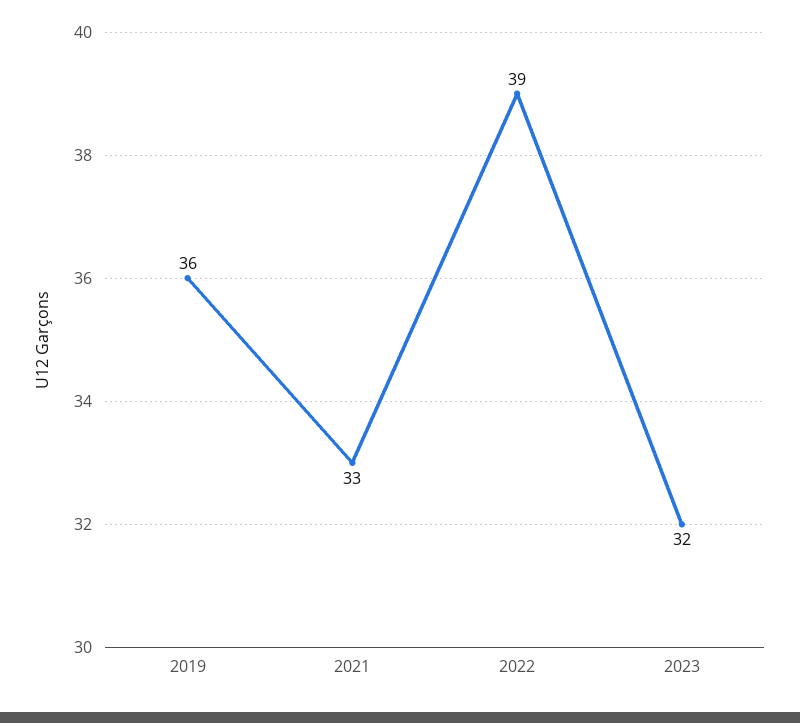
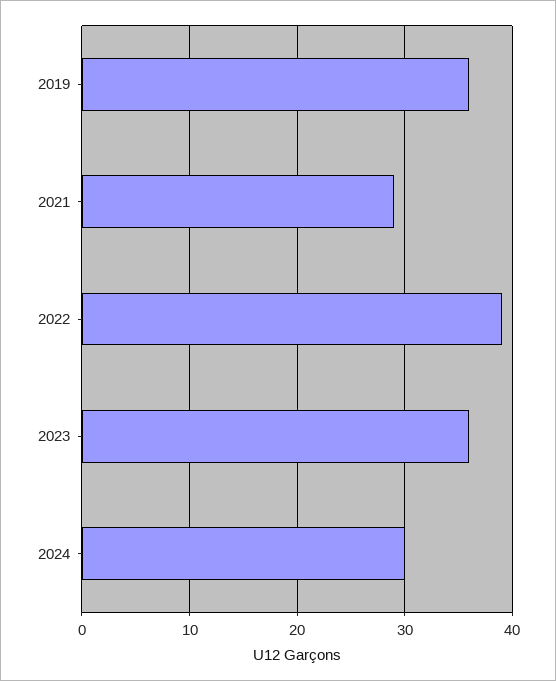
2021: 33 -> 29
2023: 32 -> 36
2024: none -> 30

